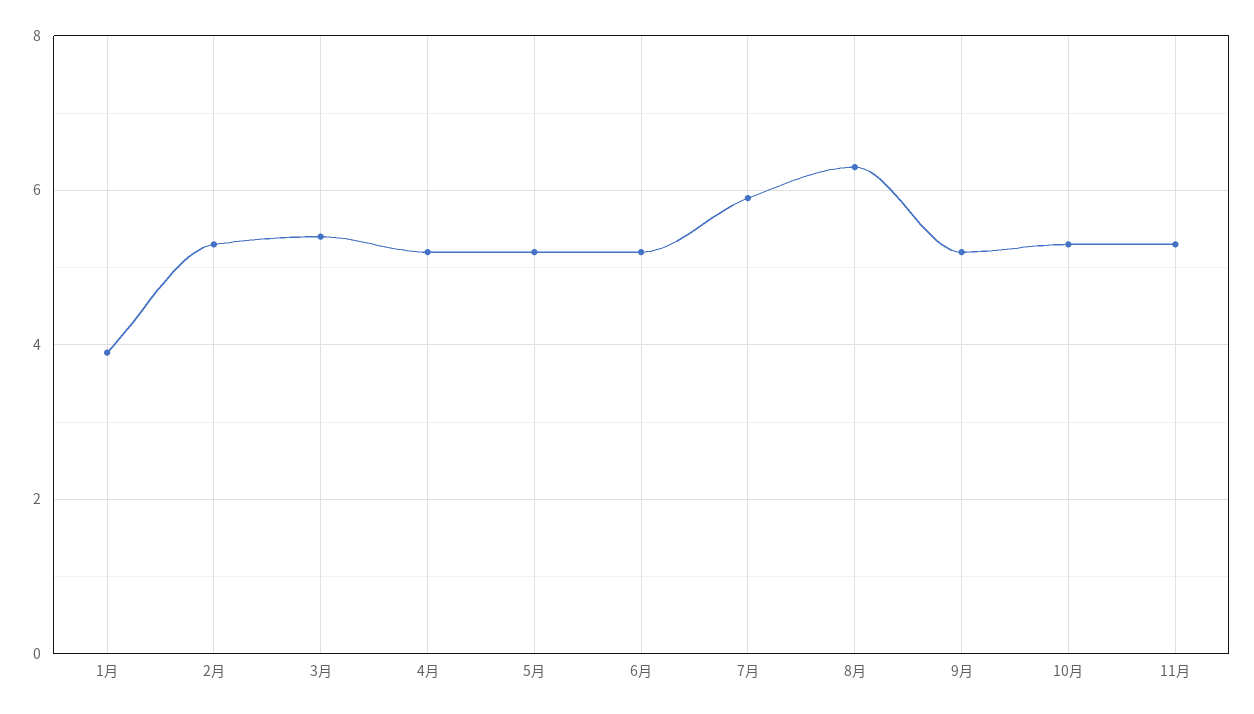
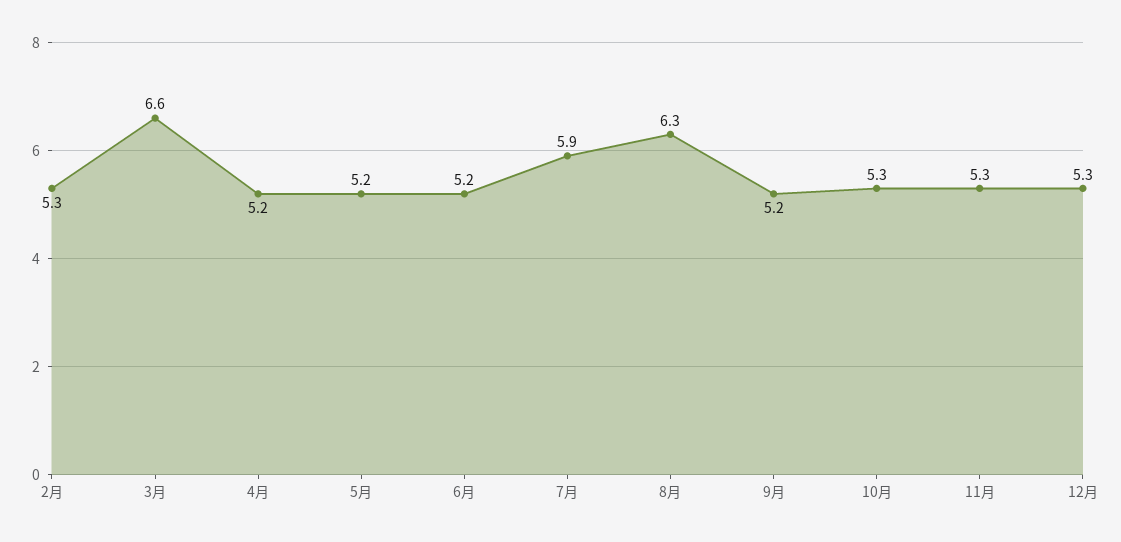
1月: 4 -> none
3月: 5.5 -> 6.6
12月: none -> 5.3

